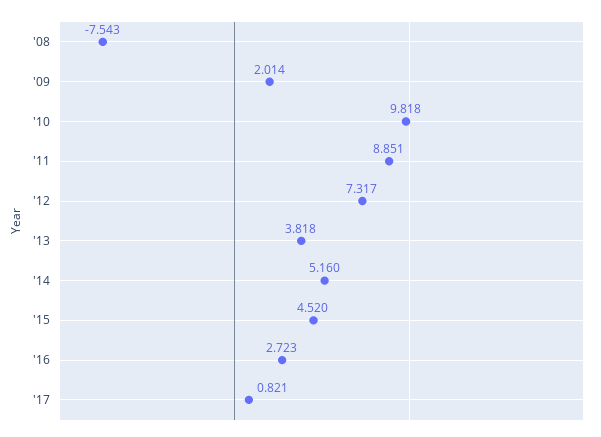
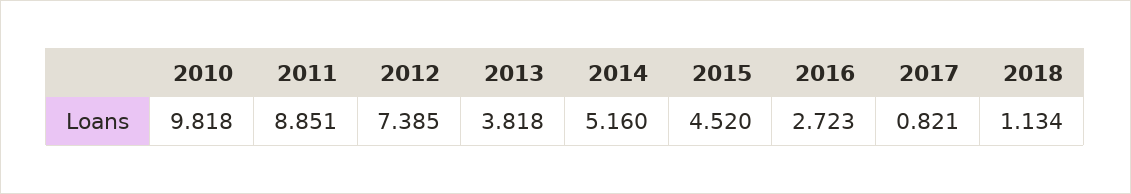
'08: -7.543 -> none
'09: 2.014 -> none
'12: 7.317 -> 7.385
2018: none -> 1.134

